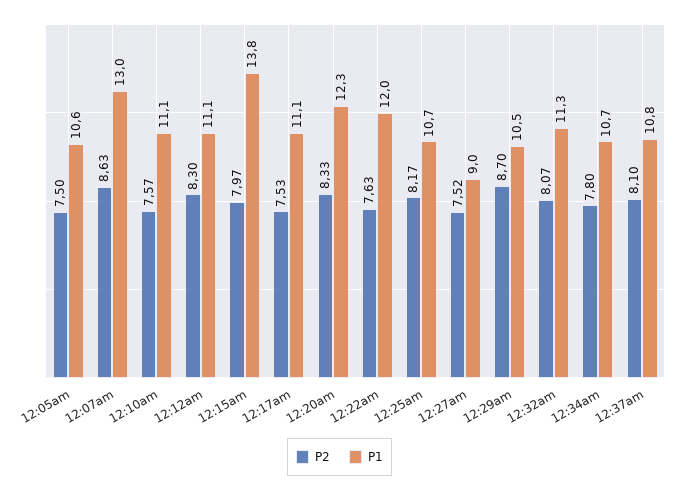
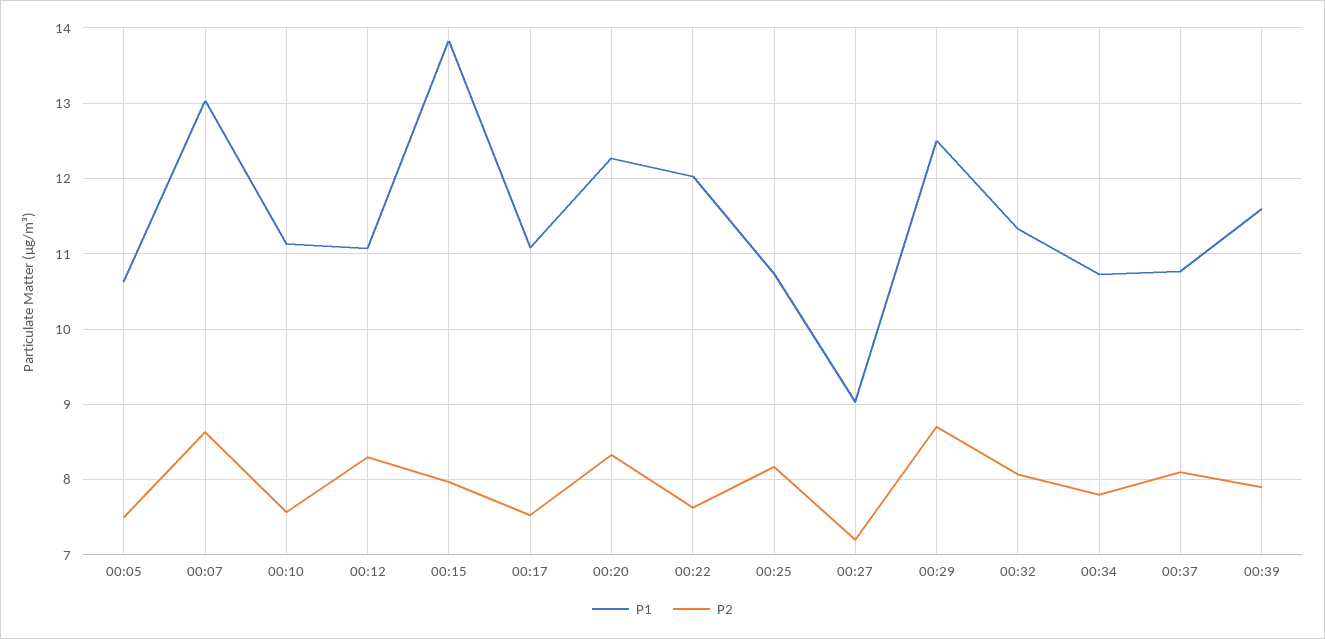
P2, 12:27am: 7.52 -> 7.2
P1, 12:29am: 10.5 -> 12.5
P1, 00:39: none -> 11.6
P2, 00:39: none -> 7.9

